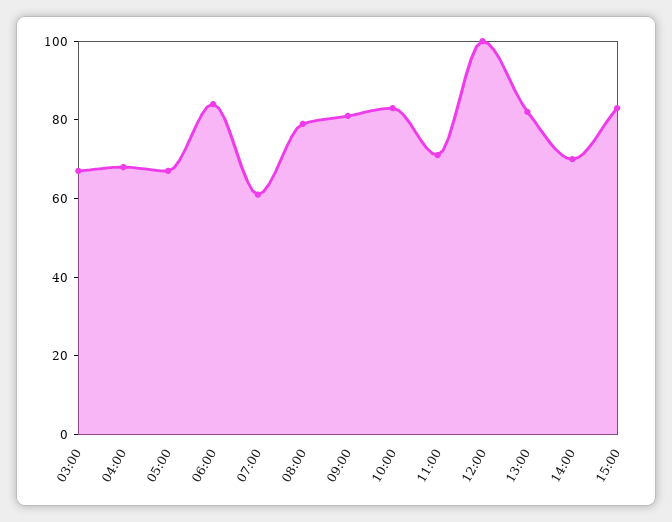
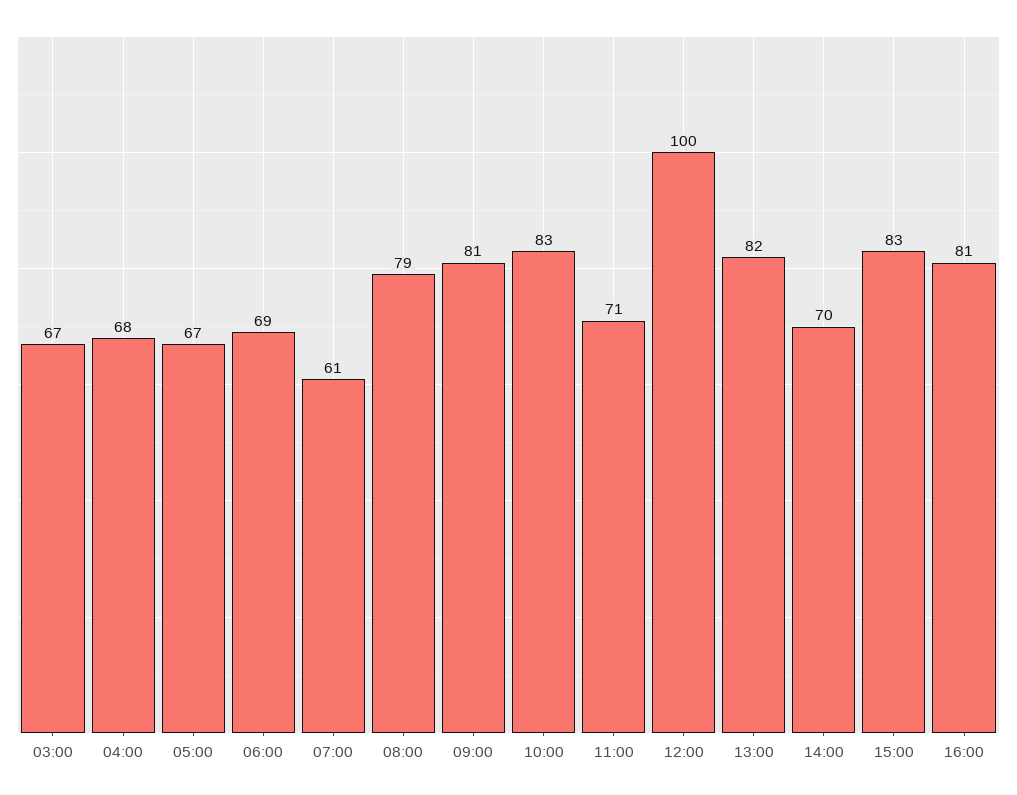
06:00: 85 -> 69
16:00: none -> 81

